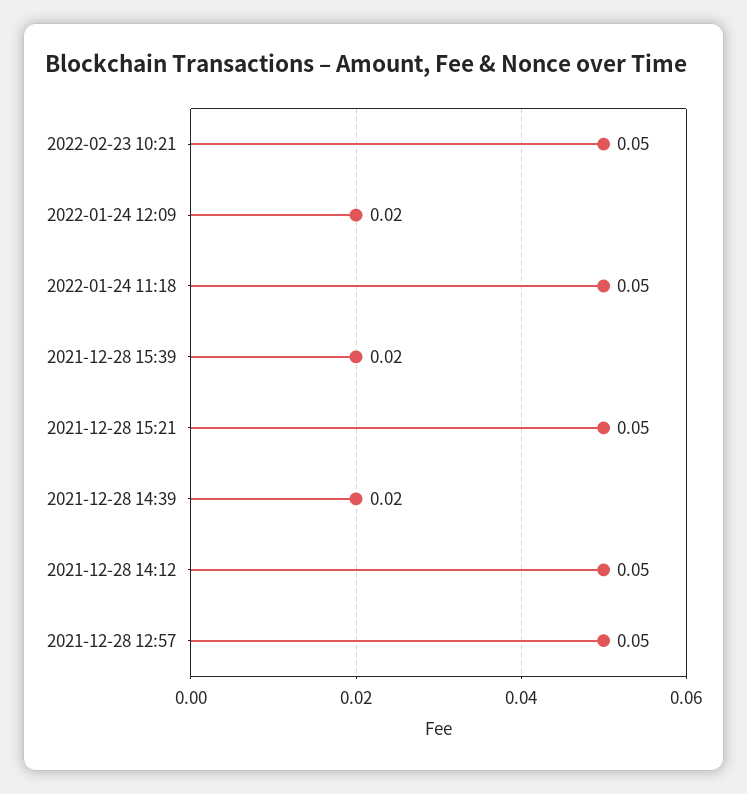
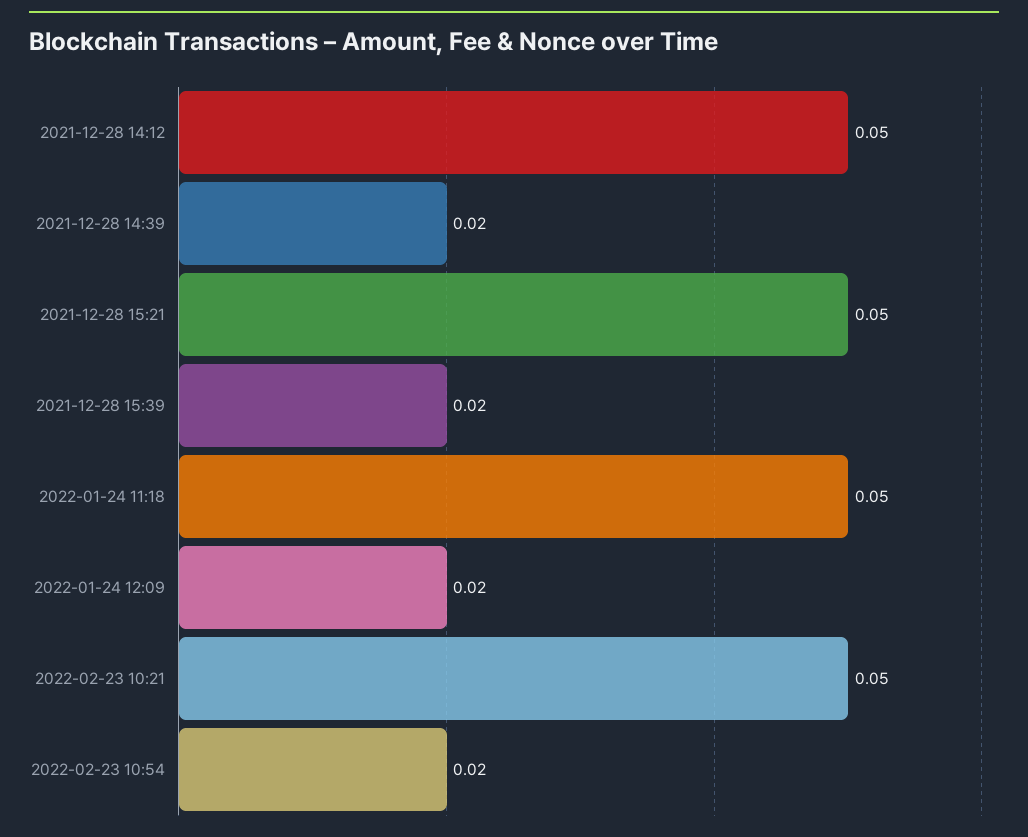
2021-12-28 12:57: 0.05 -> none
2022-02-23 10:54: none -> 0.02

